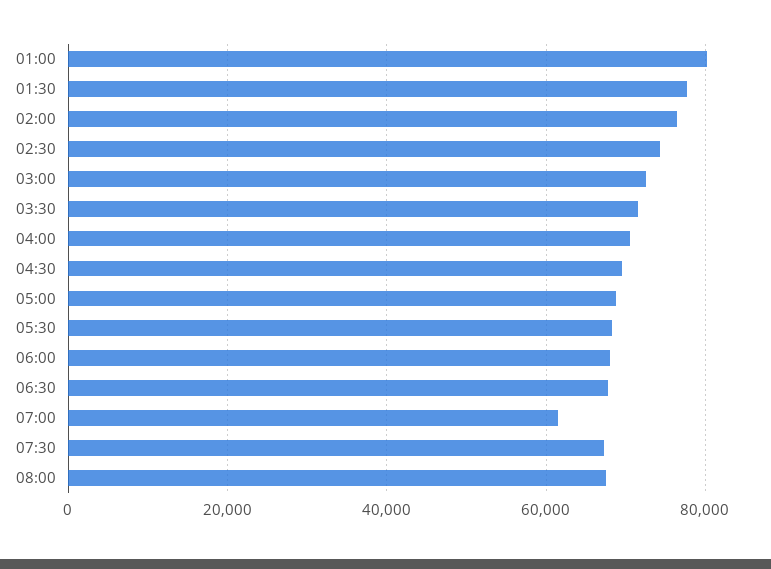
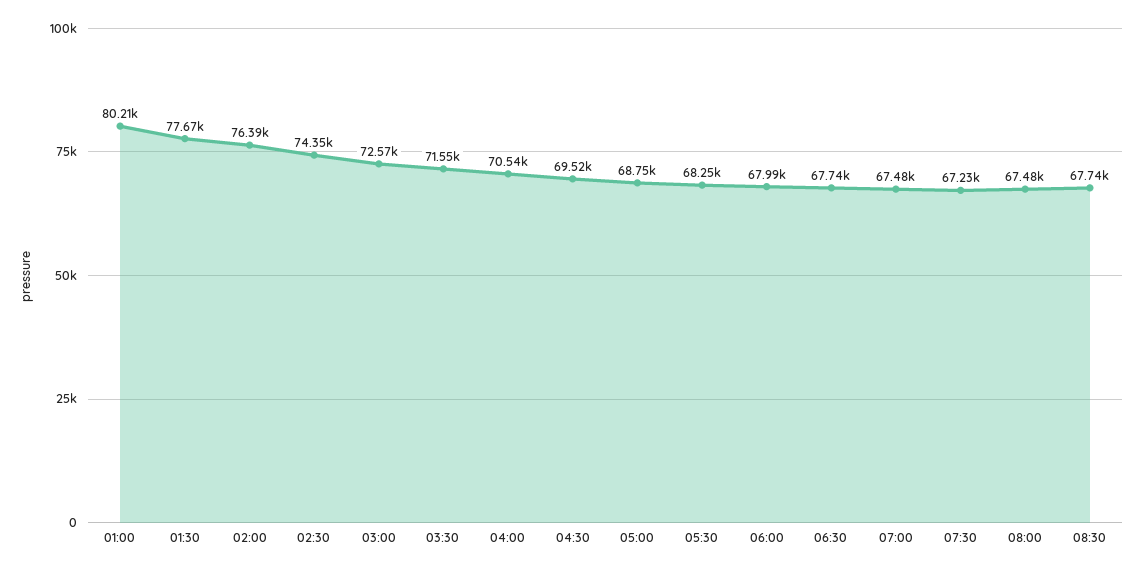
07:00: 62000 -> 67480
08:30: none -> 67740

